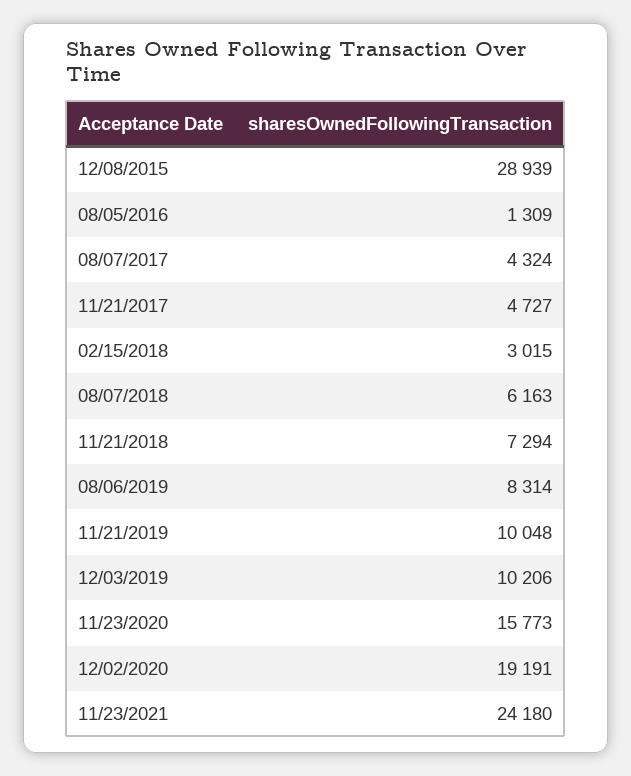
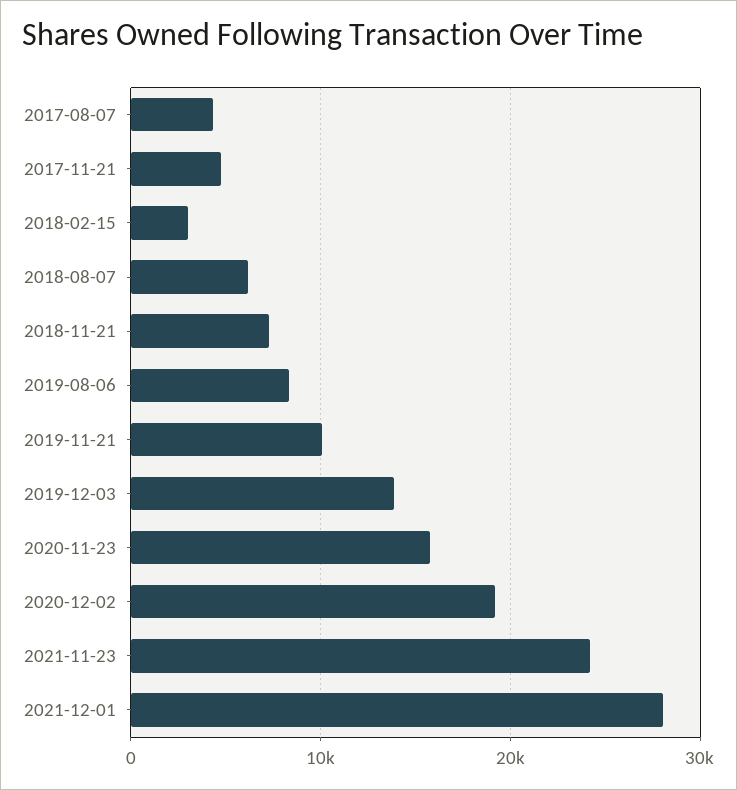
12/08/2015: 28939 -> none
08/05/2016: 1309 -> none
12/03/2019: 10206 -> 14000
2021-12-01: none -> 28000

